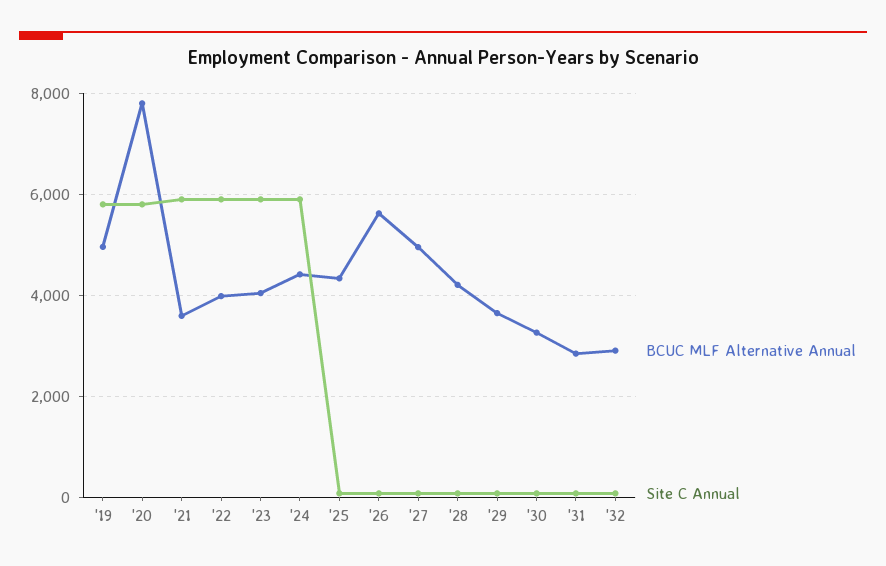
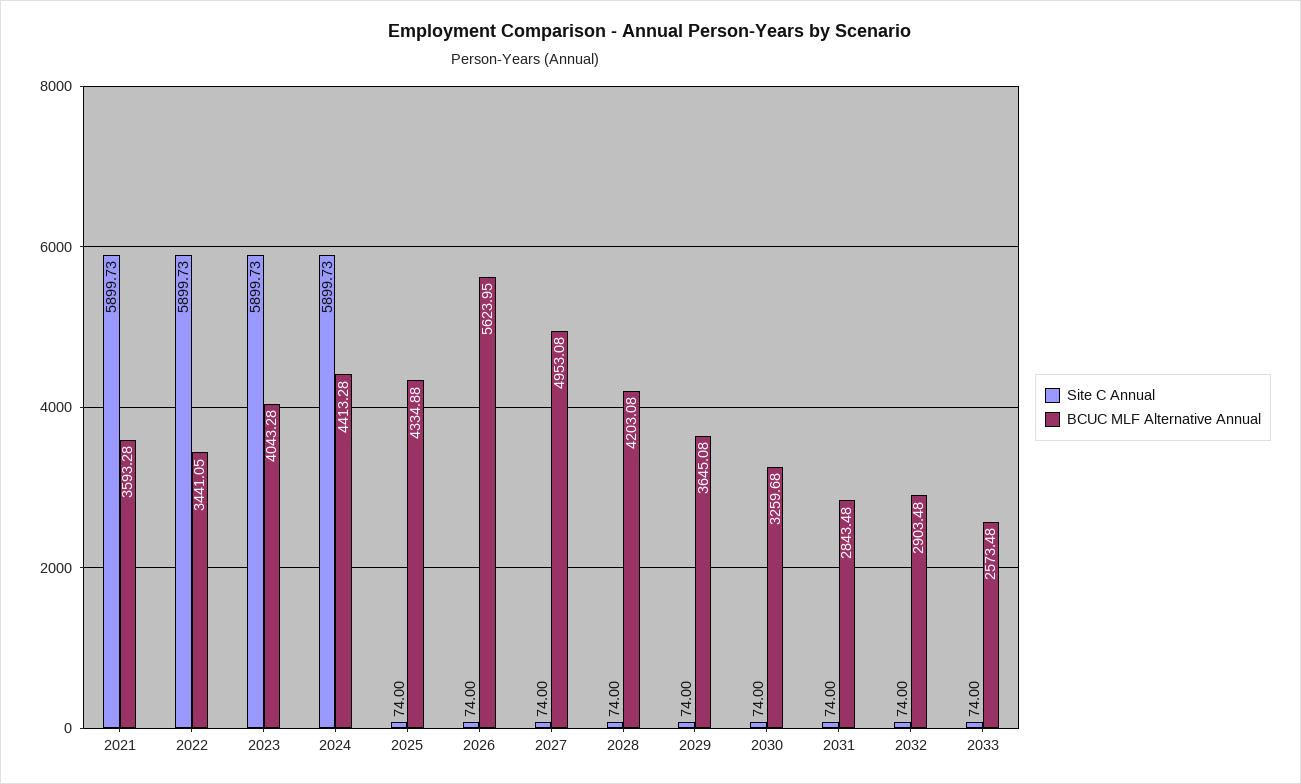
BCUC MLF Alternative Annual, '19: 5000 -> none
Site C Annual, '19: 5800 -> none
BCUC MLF Alternative Annual, '20: 7800 -> none
Site C Annual, '20: 5800 -> none
BCUC MLF Alternative Annual, '22: 4000 -> 3441.05
Site C Annual, 2033: none -> 74
BCUC MLF Alternative Annual, 2033: none -> 2573.48

